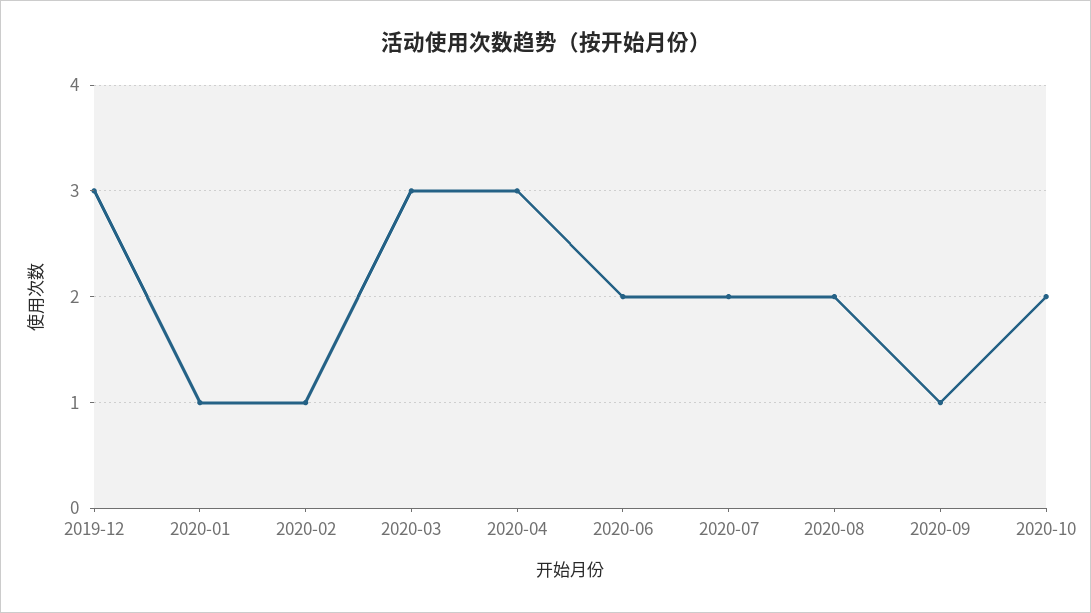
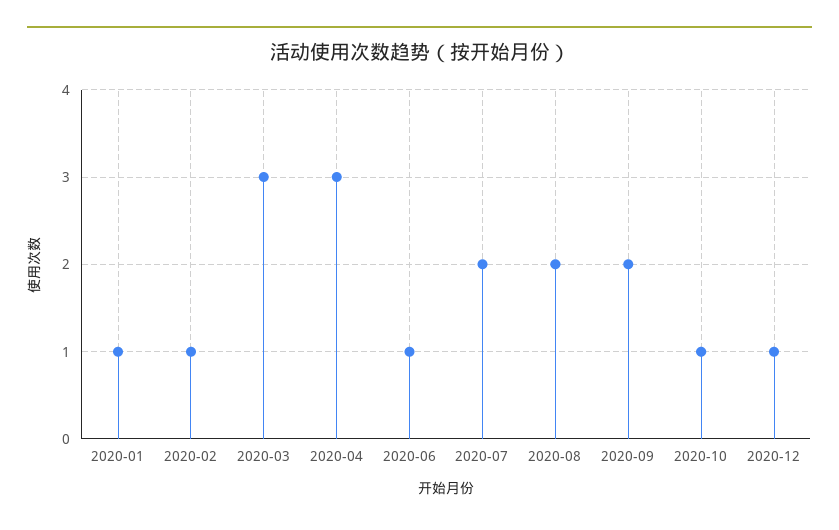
2019-12: 3 -> none
2020-06: 2 -> 1
2020-09: 1 -> 2
2020-10: 2 -> 1
2020-12: none -> 1

